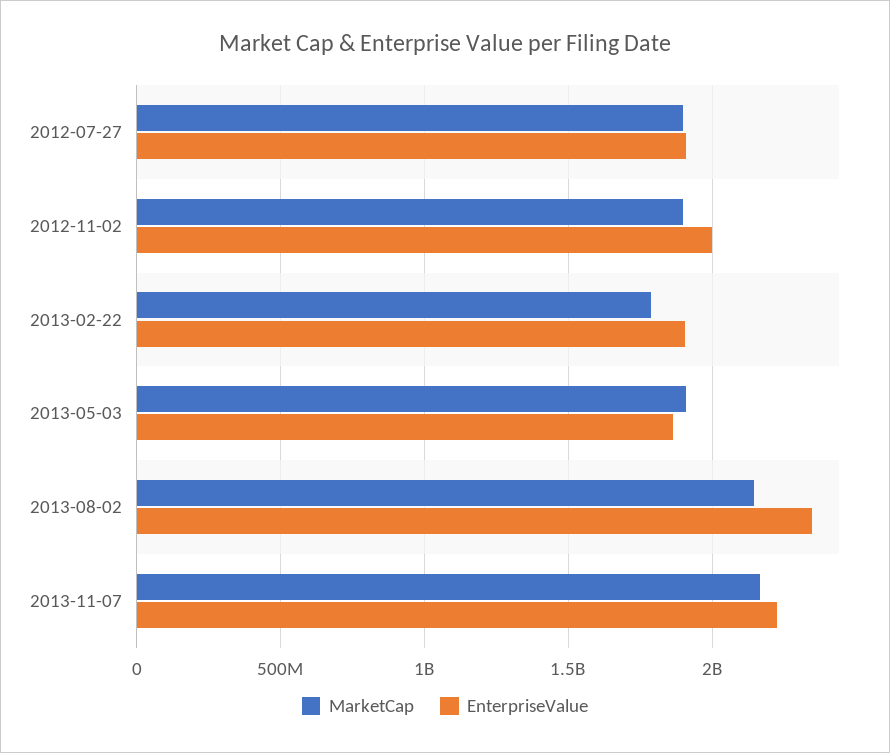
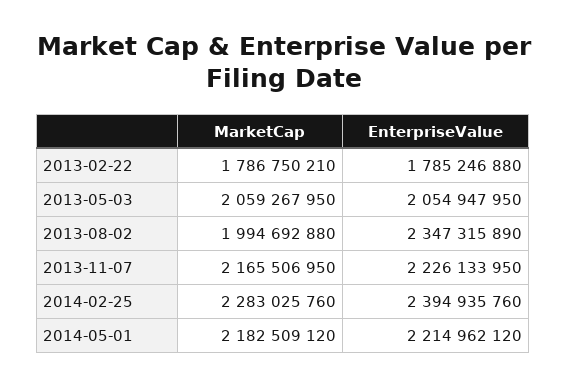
MarketCap, 2012-07-27: 1900000000 -> none
EnterpriseValue, 2012-07-27: 1900000000 -> none
MarketCap, 2012-11-02: 1900000000 -> none
EnterpriseValue, 2012-11-02: 2000000000 -> none
EnterpriseValue, 2013-02-22: 1900000000 -> 1785246880
MarketCap, 2013-05-03: 1900000000 -> 2059267950
EnterpriseValue, 2013-05-03: 1850000000 -> 2054947950
MarketCap, 2013-08-02: 2150000000 -> 1994692880
MarketCap, 2014-02-25: none -> 2283025760
EnterpriseValue, 2014-02-25: none -> 2394935760
MarketCap, 2014-05-01: none -> 2182509120
EnterpriseValue, 2014-05-01: none -> 2214962120

